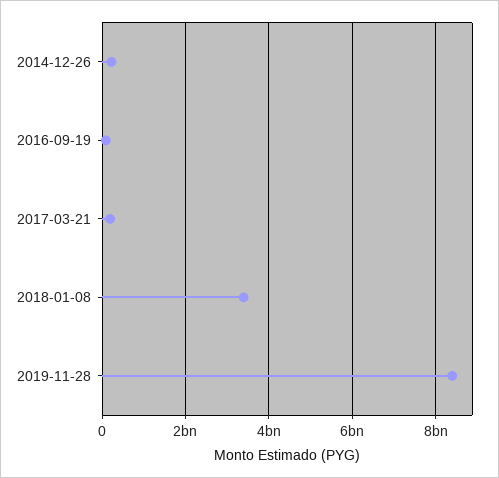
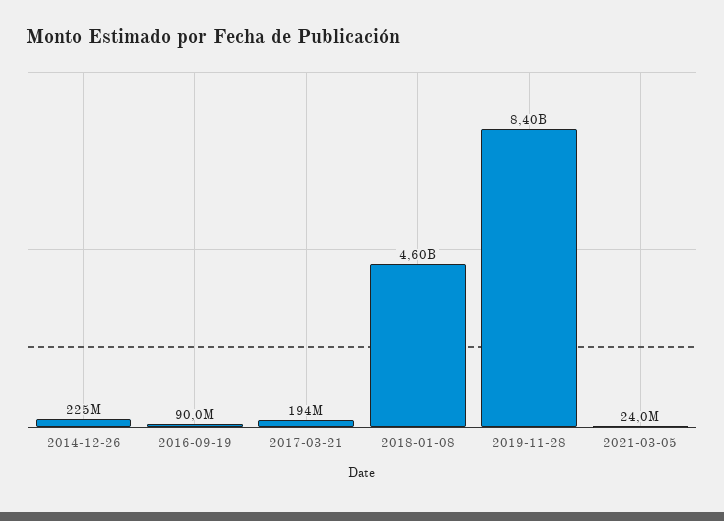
2018-01-08: 3400000000 -> 4600000000
2021-03-05: none -> 24000000

